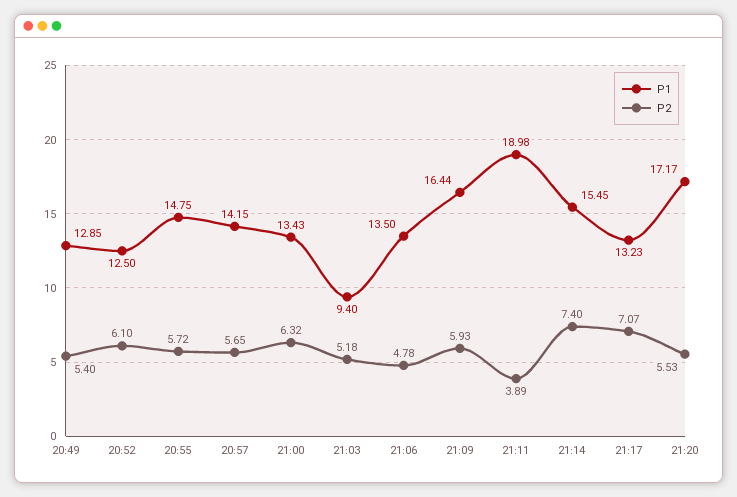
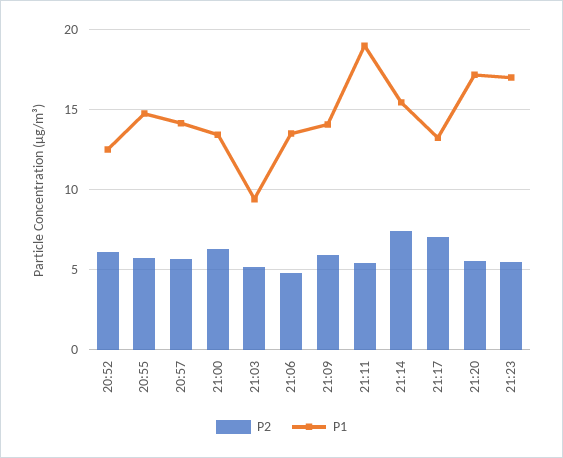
P1, 20:49: 12.85 -> none
P2, 20:49: 5.4 -> none
P1, 21:09: 16.44 -> 14
P2, 21:11: 3.89 -> 5.5
P2, 21:23: none -> 5.5
P1, 21:23: none -> 17

